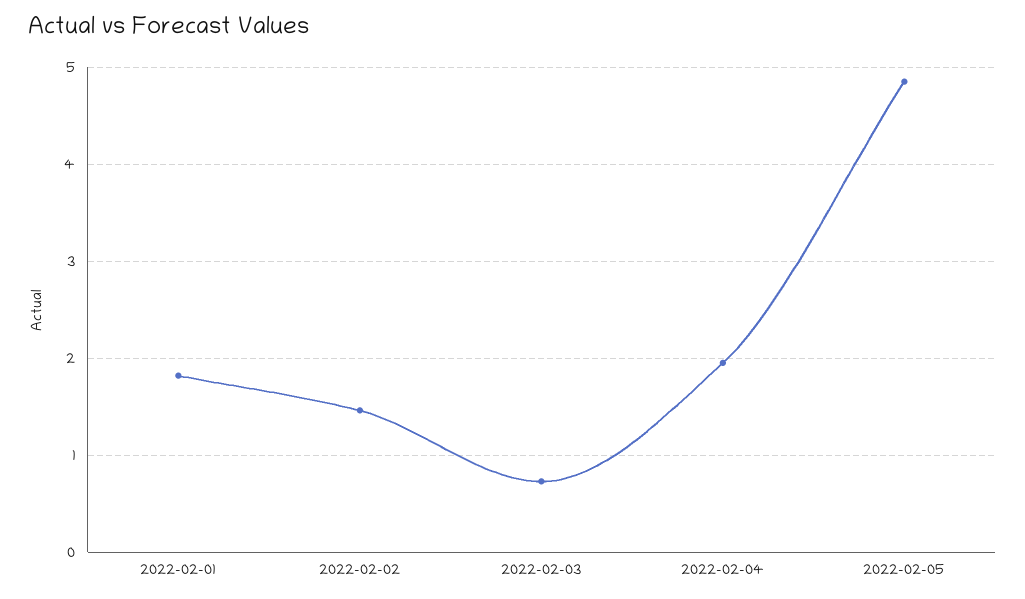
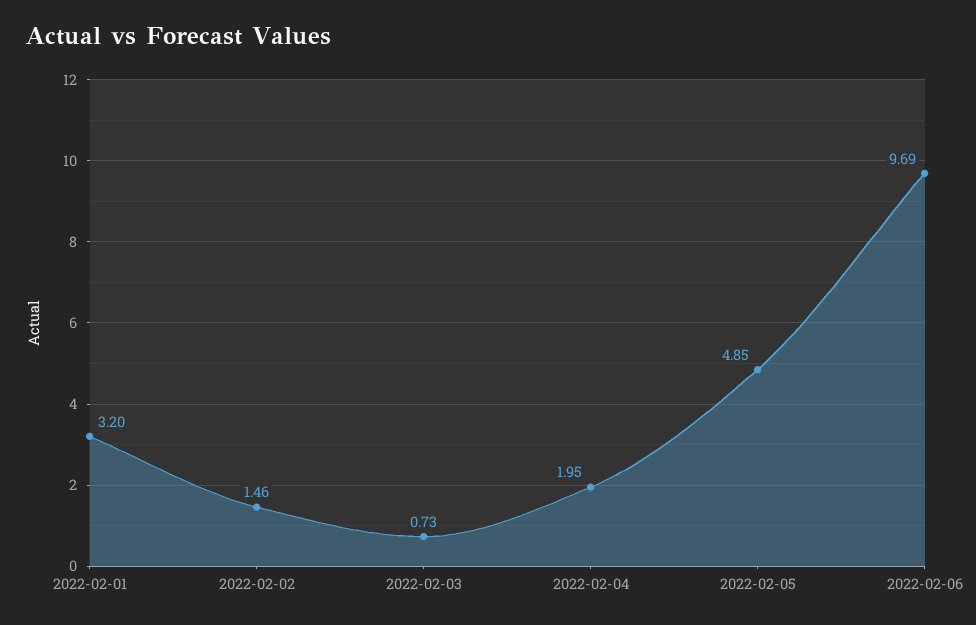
2022-02-01: 1.8 -> 3.2
2022-02-06: none -> 9.69

